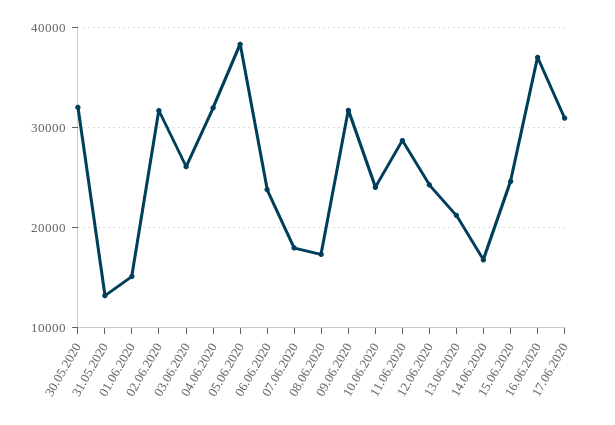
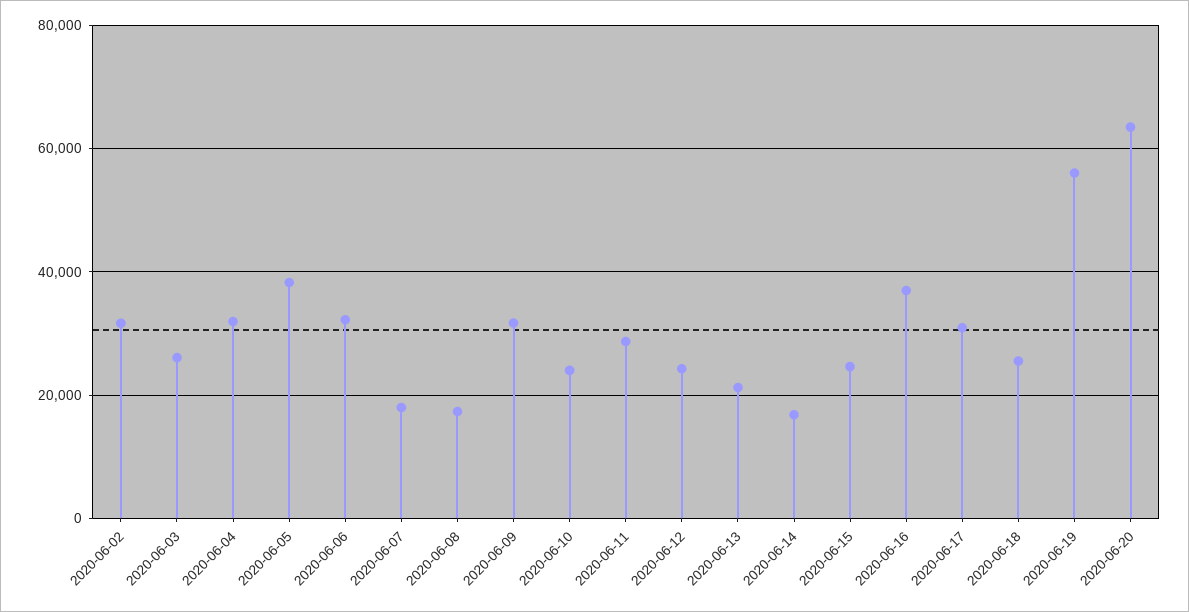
30.05.2020: 32000 -> none
31.05.2020: 13000 -> none
01.06.2020: 15000 -> none
06.06.2020: 24000 -> 32000
2020-06-18: none -> 26000
2020-06-19: none -> 56000
2020-06-20: none -> 64000

